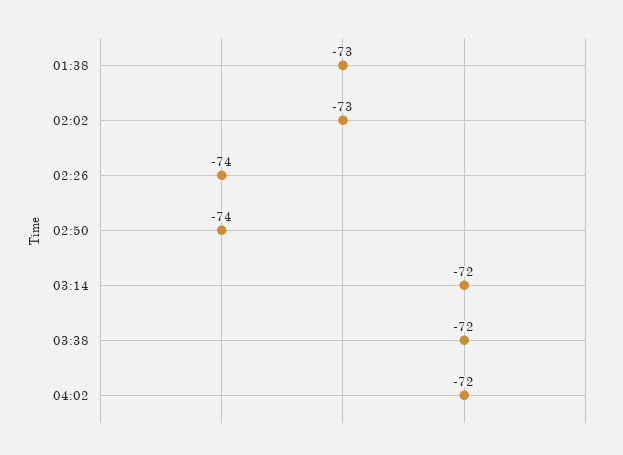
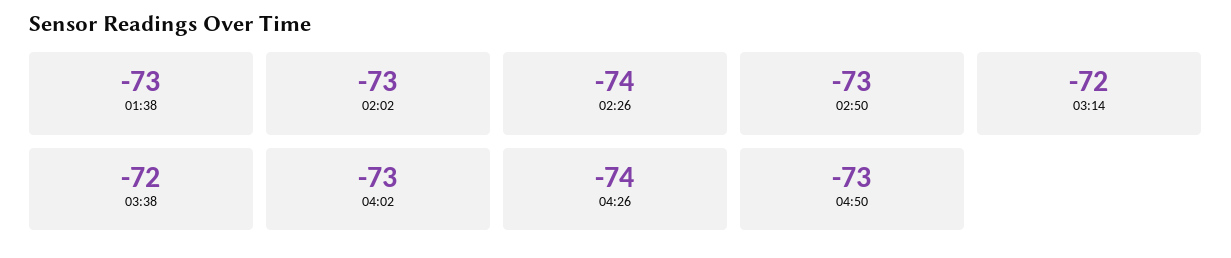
02:50: -74 -> -73
04:02: -72 -> -73
04:26: none -> -74
04:50: none -> -73

